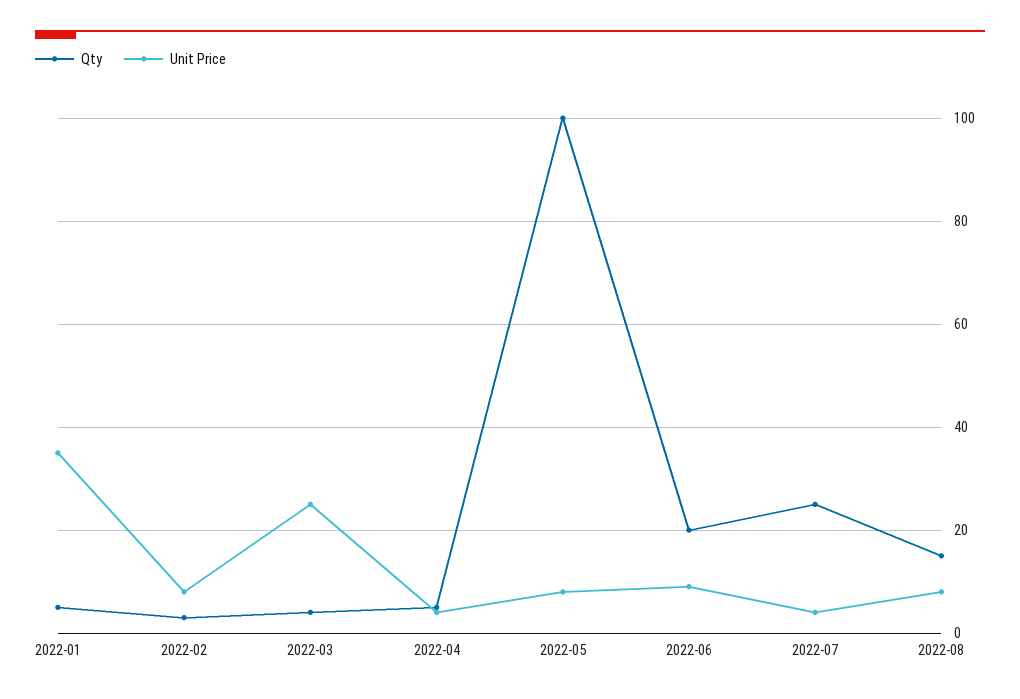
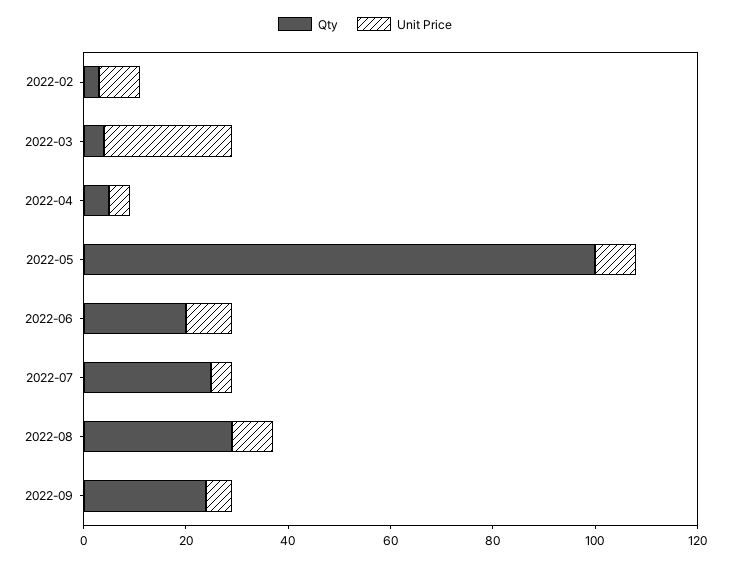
Qty, 2022-01: 5 -> none
Unit Price, 2022-01: 35 -> none
Qty, 2022-08: 15 -> 30
Qty, 2022-09: none -> 25
Unit Price, 2022-09: none -> 5

